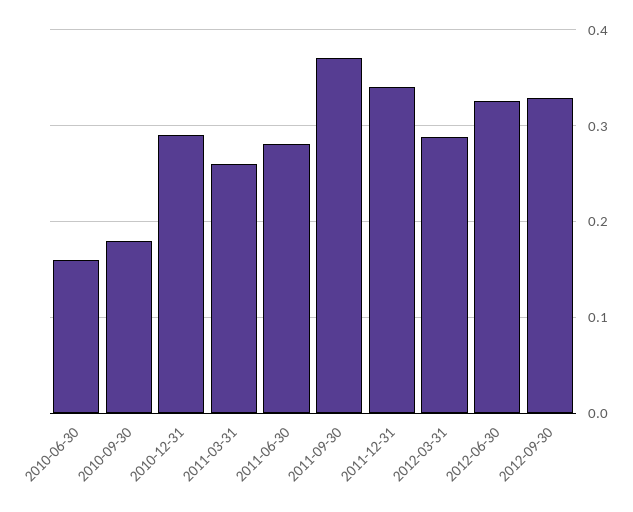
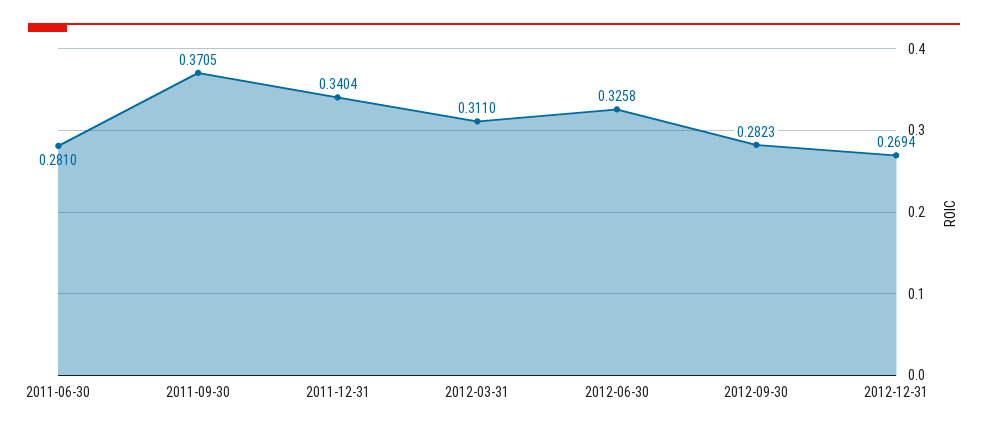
2010-06-30: 0.16 -> none
2010-09-30: 0.18 -> none
2010-12-31: 0.29 -> none
2011-03-31: 0.26 -> none
2012-03-31: 0.29 -> 0.311
2012-09-30: 0.33 -> 0.2823
2012-12-31: none -> 0.2694

